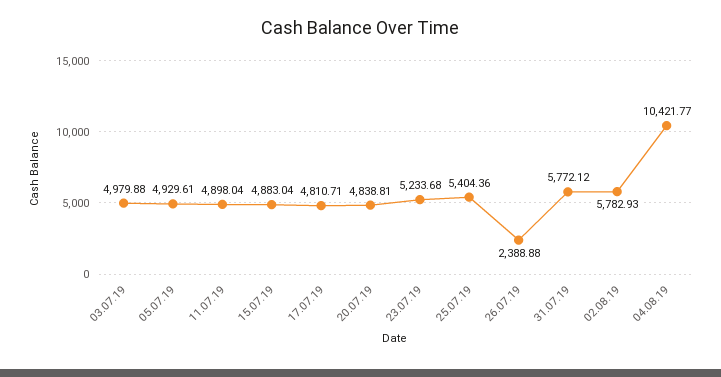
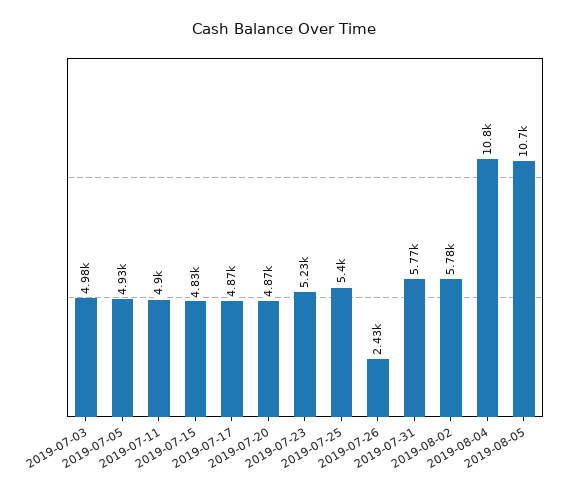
15.07.19: 4883.04 -> 4830
17.07.19: 4810.71 -> 4870
20.07.19: 4838.81 -> 4870
26.07.19: 2388.88 -> 2430
04.08.19: 10421.77 -> 10800
2019-08-05: none -> 10700

